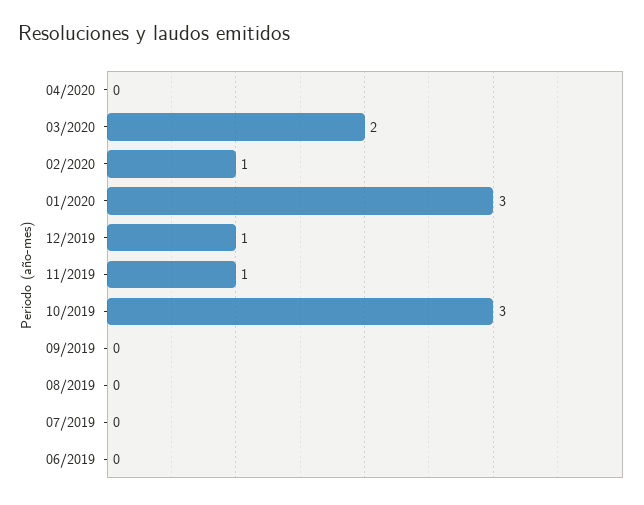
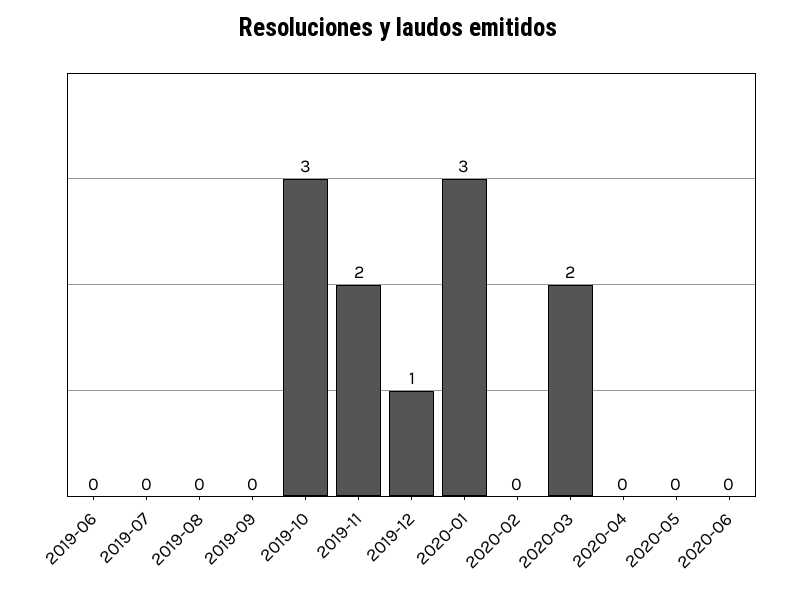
02/2020: 1 -> 0
11/2019: 1 -> 2
2020-05: none -> 0
2020-06: none -> 0

